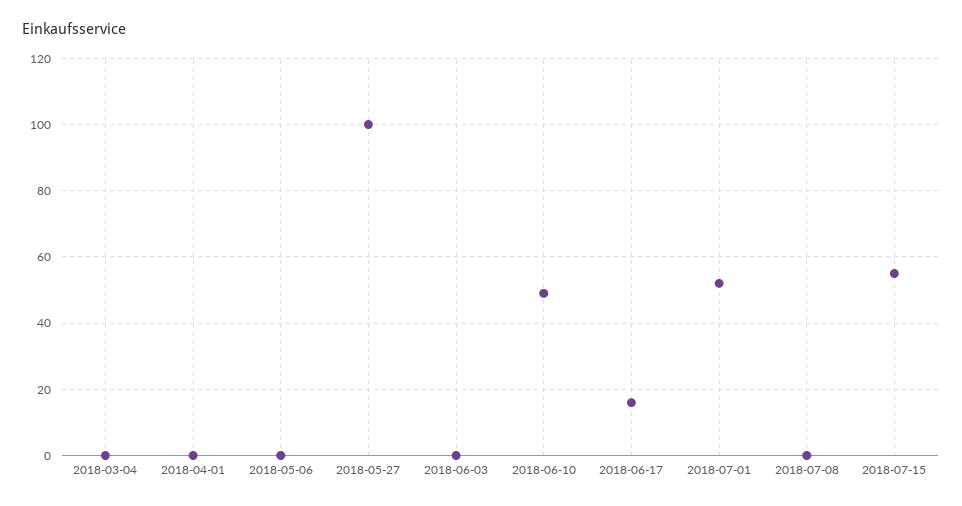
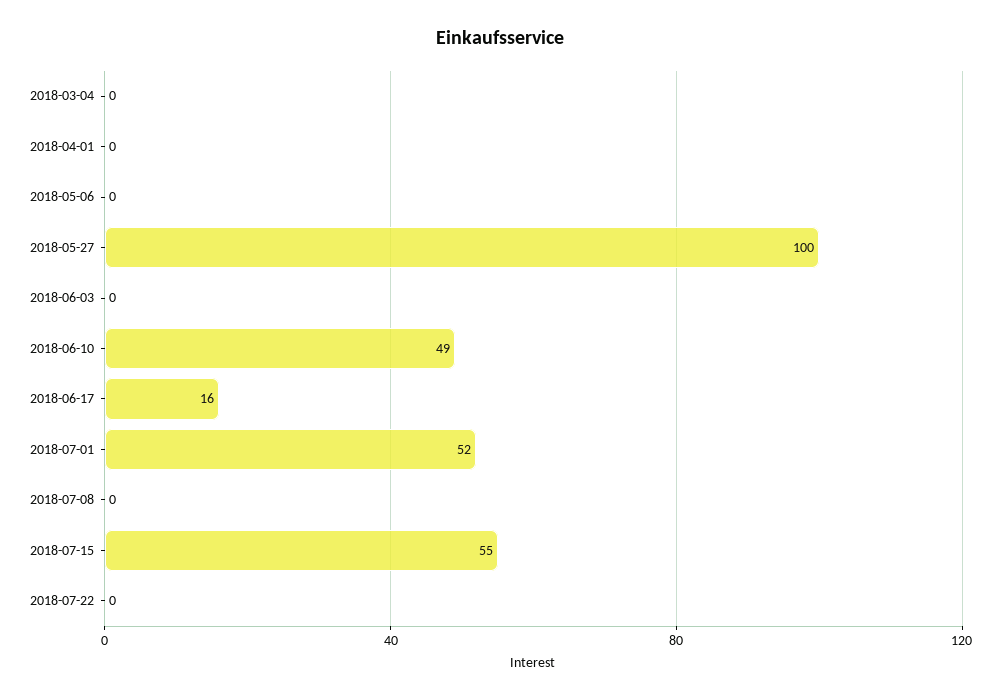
2018-07-22: none -> 0

